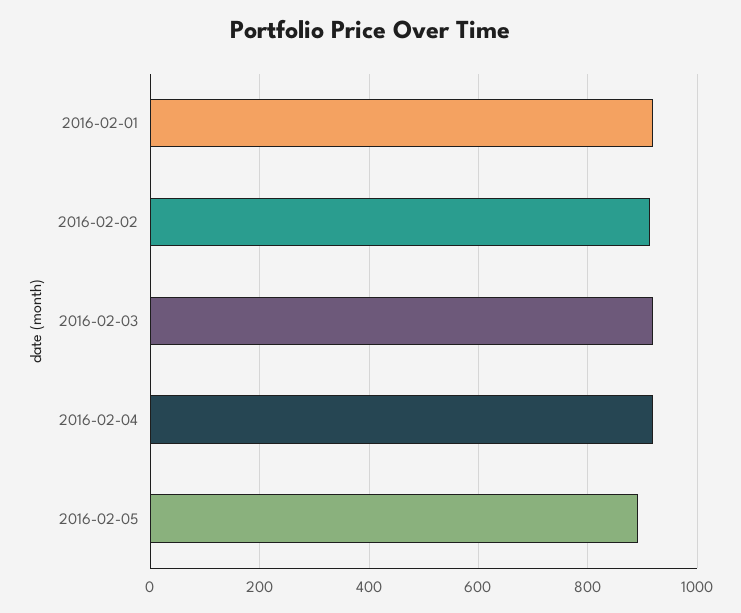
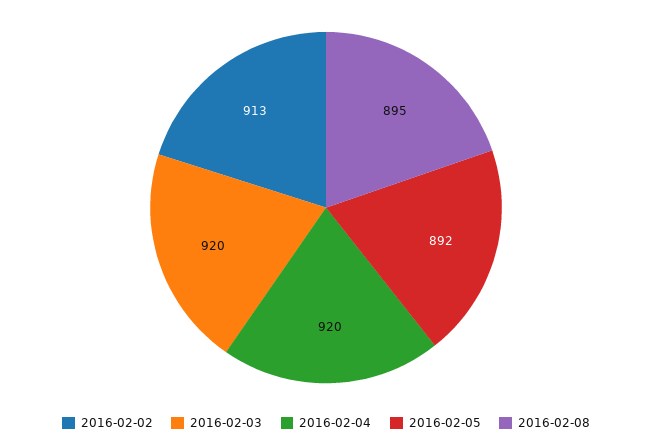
2016-02-01: 920 -> none
2016-02-08: none -> 895

